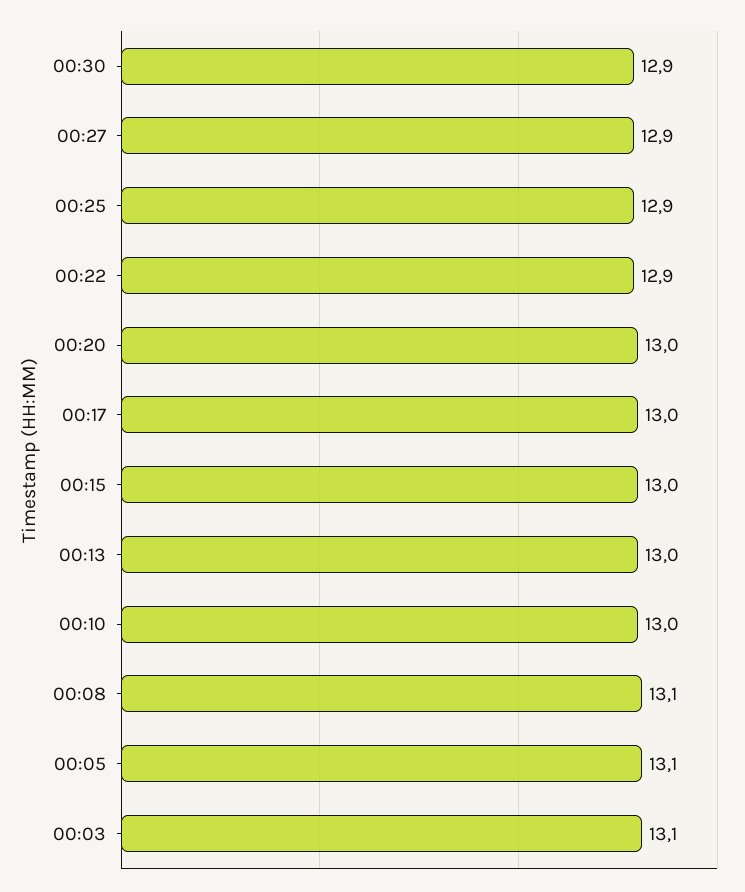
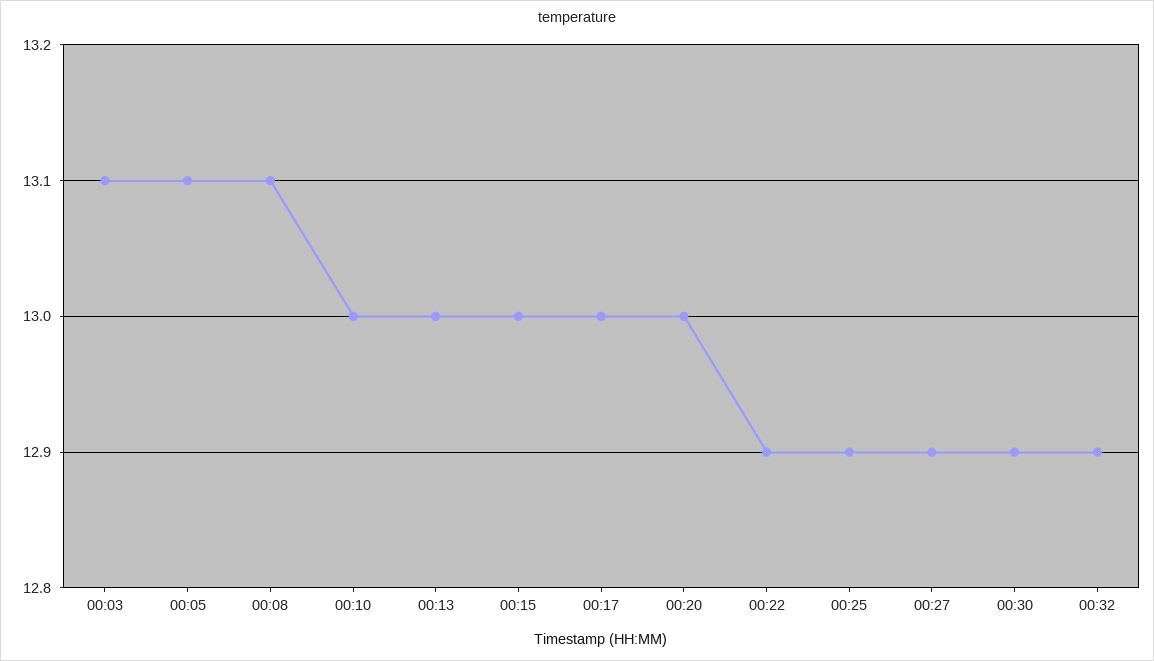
00:32: none -> 12.9

